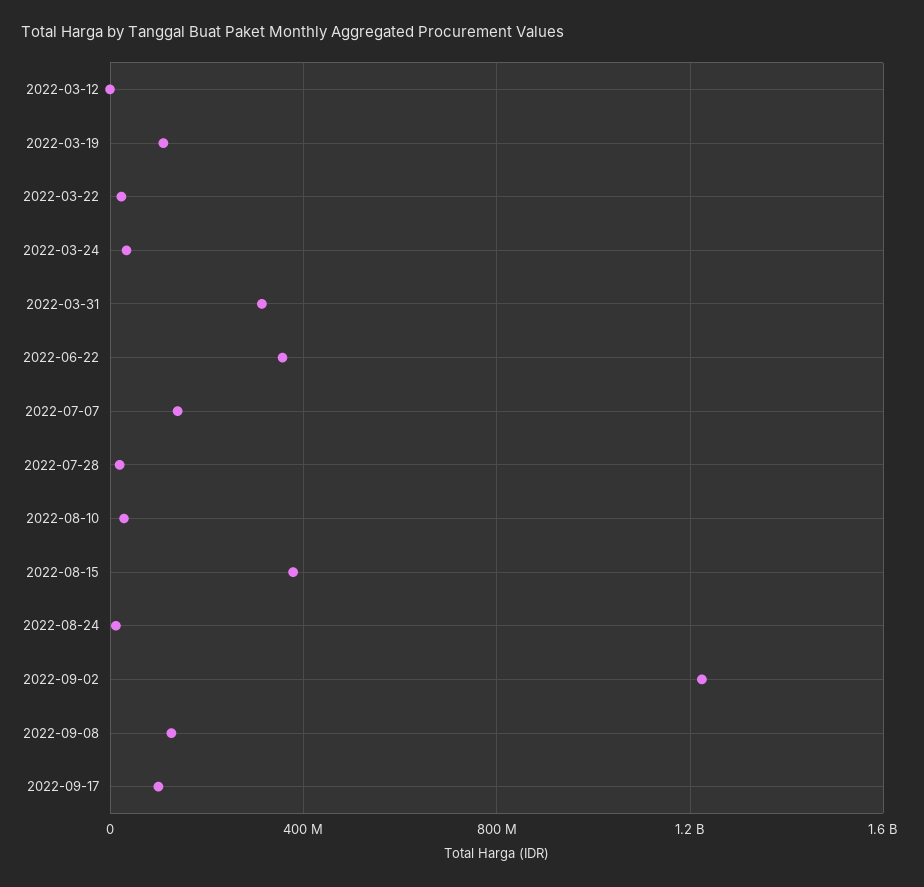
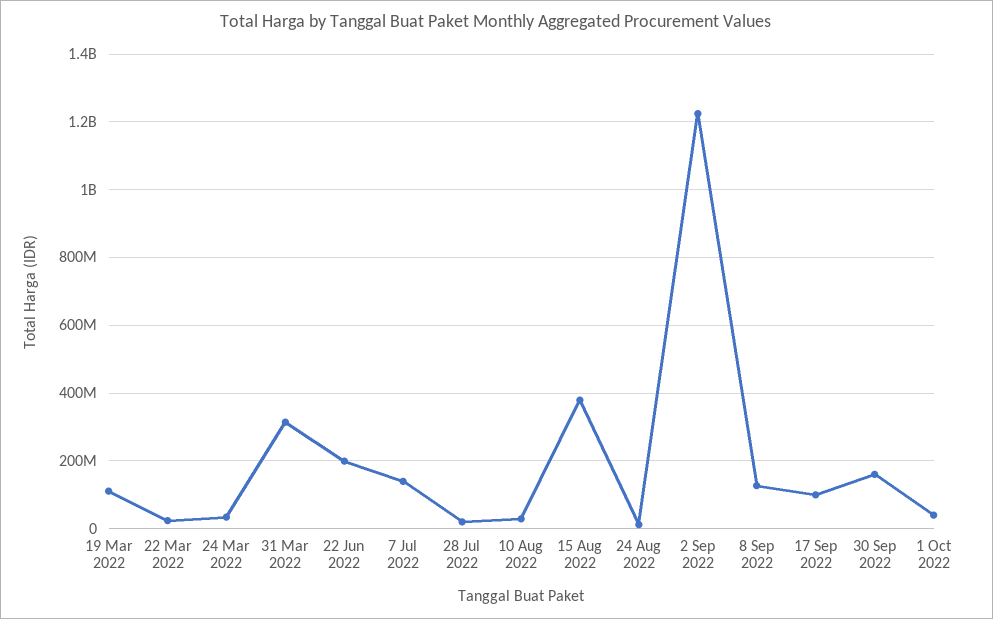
2022-03-12: 0 -> none
2022-06-22: 350000000 -> 200000000
30 Sep 2022: none -> 160000000
1 Oct 2022: none -> 40000000

